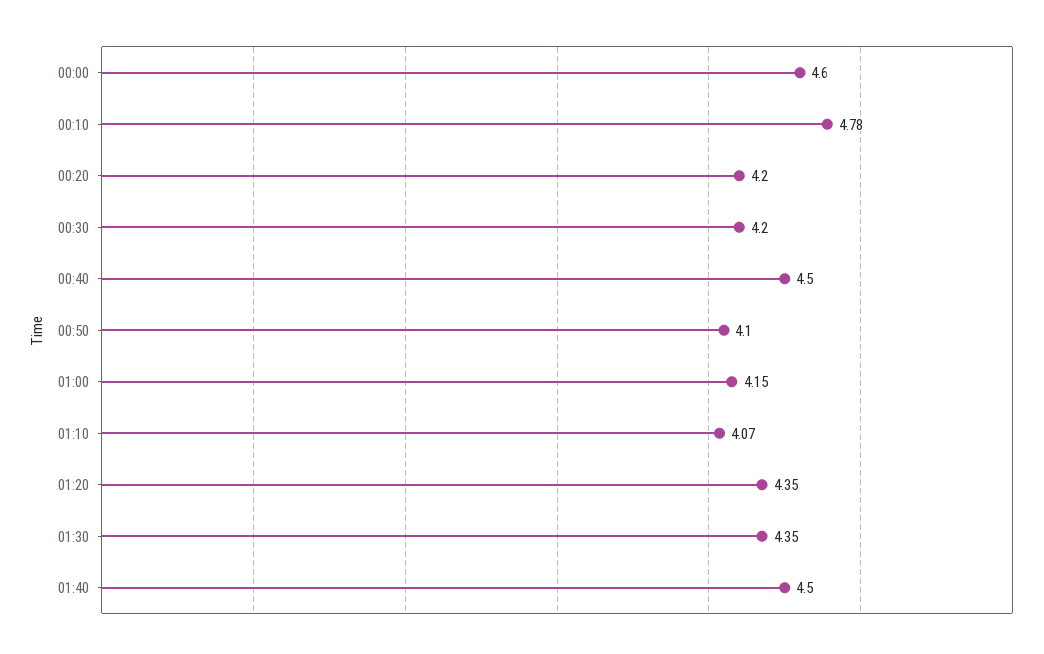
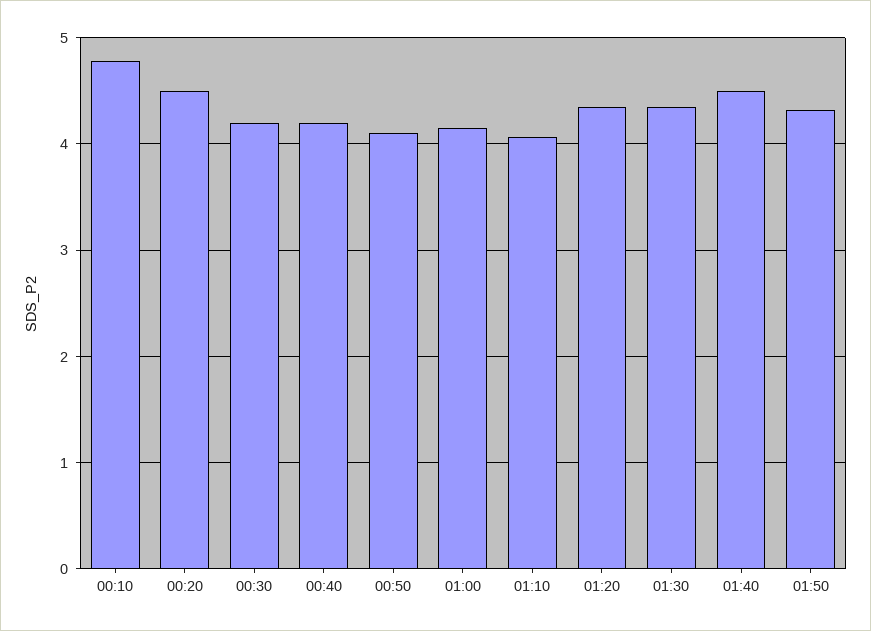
00:00: 4.6 -> none
00:20: 4.2 -> 4.5
00:40: 4.5 -> 4.2
01:50: none -> 4.3

